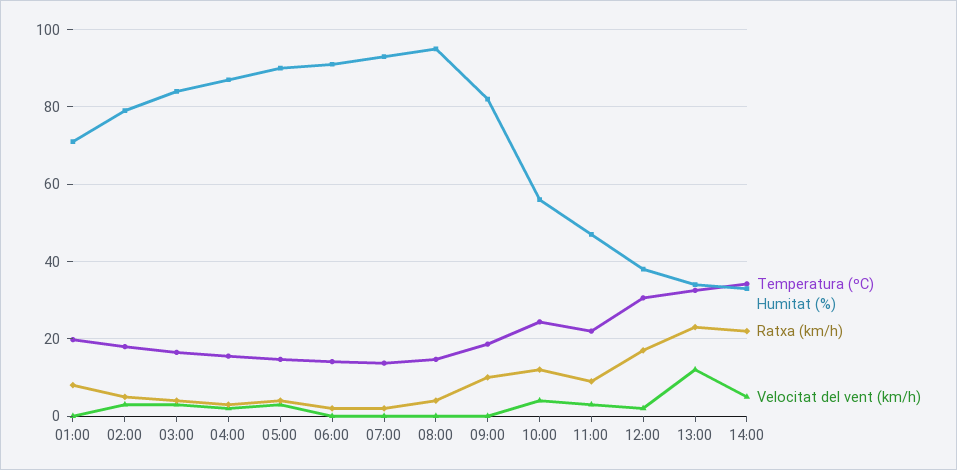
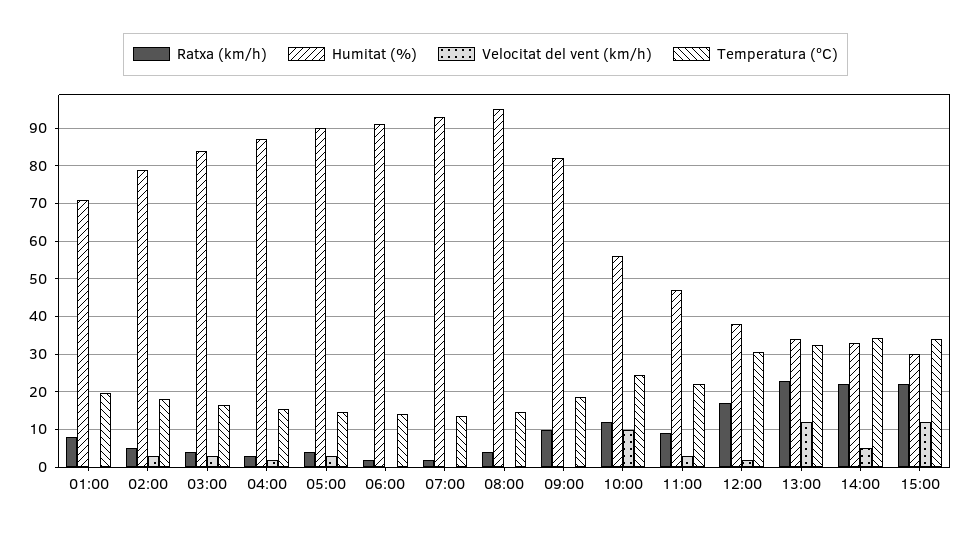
Velocitat del vent (km/h), 10:00: 4 -> 10
Ratxa (km/h), 15:00: none -> 22
Humitat (%), 15:00: none -> 30
Velocitat del vent (km/h), 15:00: none -> 12
Temperatura (ºC), 15:00: none -> 34

